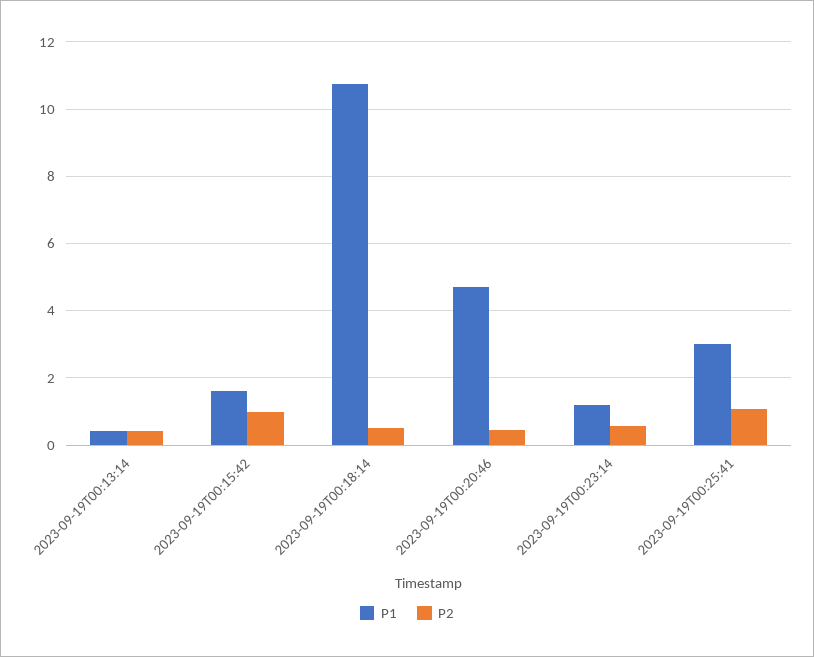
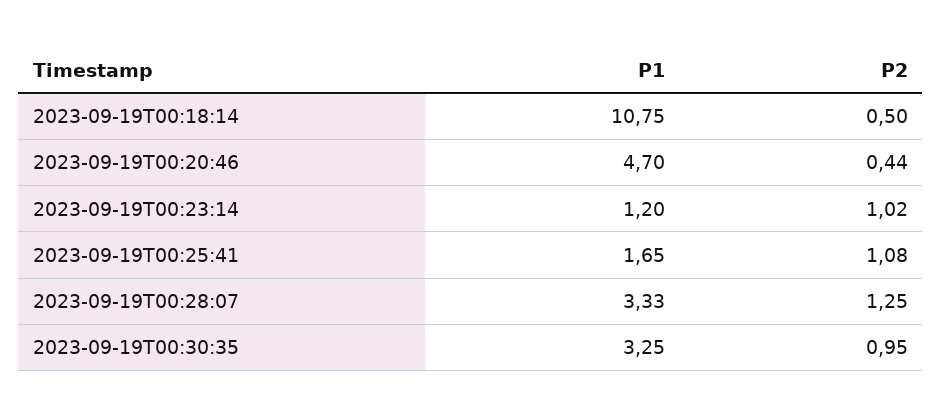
P1, 2023-09-19T00:13:14: 0.4 -> none
P2, 2023-09-19T00:13:14: 0.4 -> none
P1, 2023-09-19T00:15:42: 1.6 -> none
P2, 2023-09-19T00:15:42: 1 -> none
P2, 2023-09-19T00:23:14: 0.6 -> 1.02
P1, 2023-09-19T00:25:41: 3 -> 1.65
P1, 2023-09-19T00:28:07: none -> 3.33
P2, 2023-09-19T00:28:07: none -> 1.25
P1, 2023-09-19T00:30:35: none -> 3.25
P2, 2023-09-19T00:30:35: none -> 0.95

